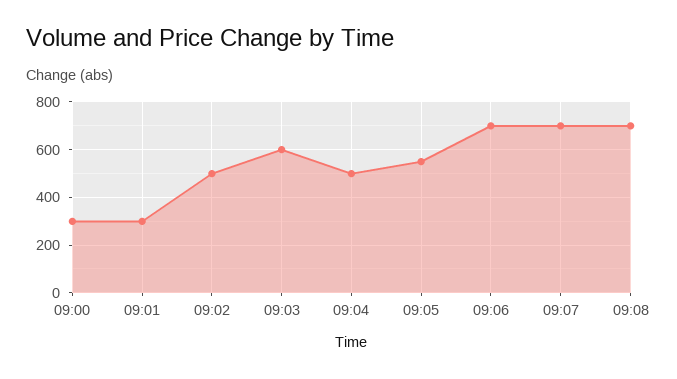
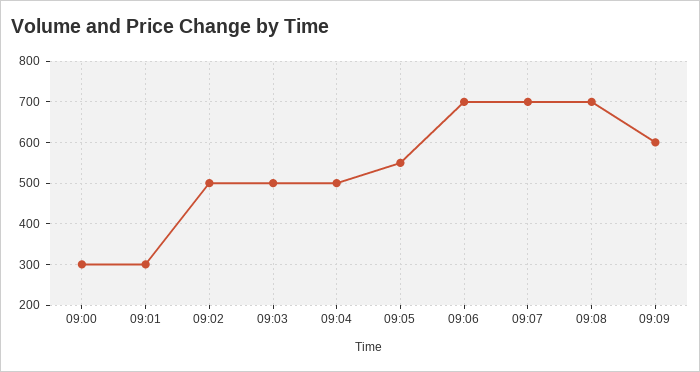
09:03: 600 -> 500
09:09: none -> 600

